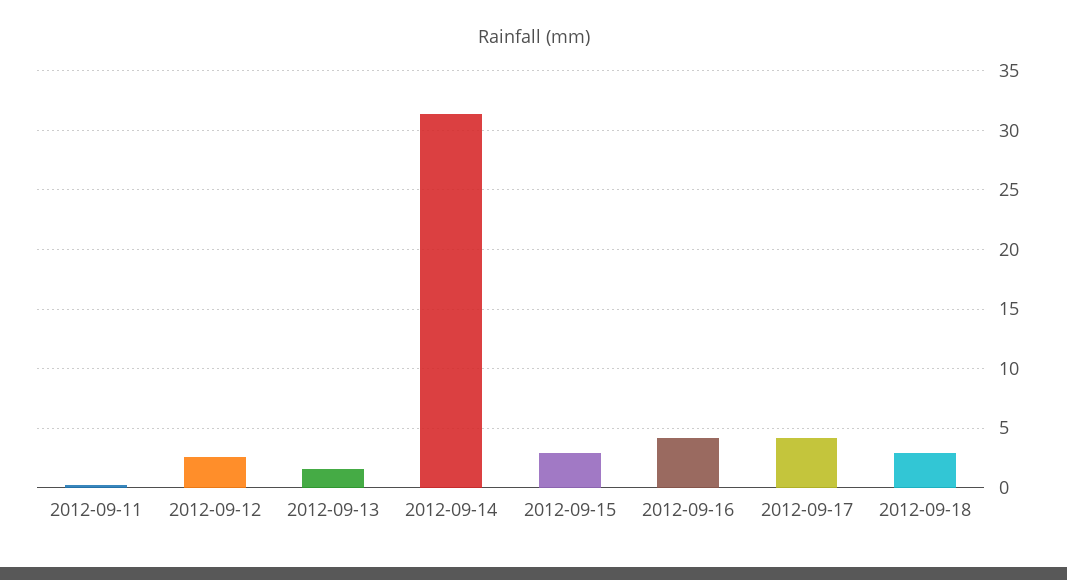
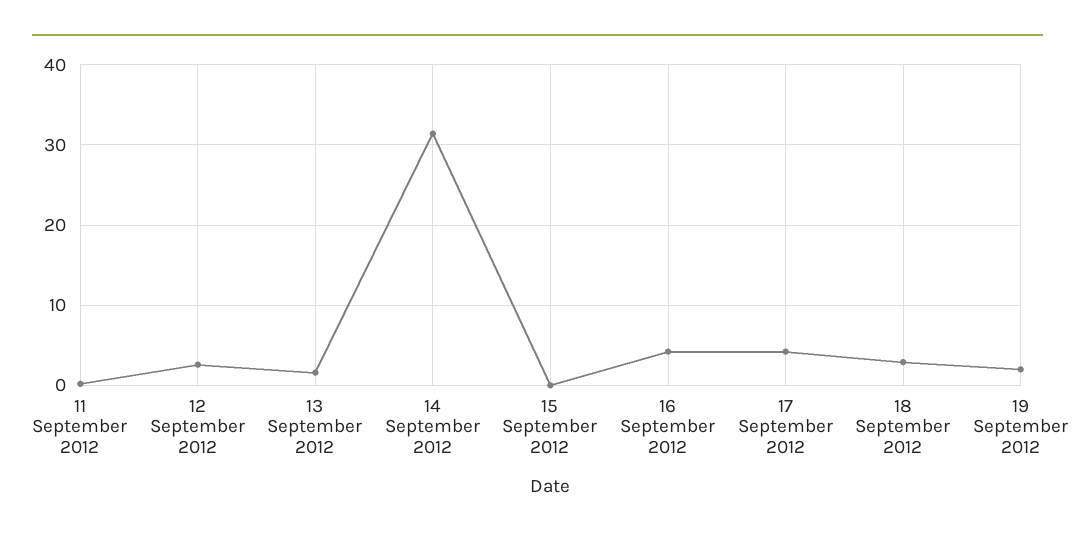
2012-09-15: 3 -> 0
19 September 2012: none -> 2

